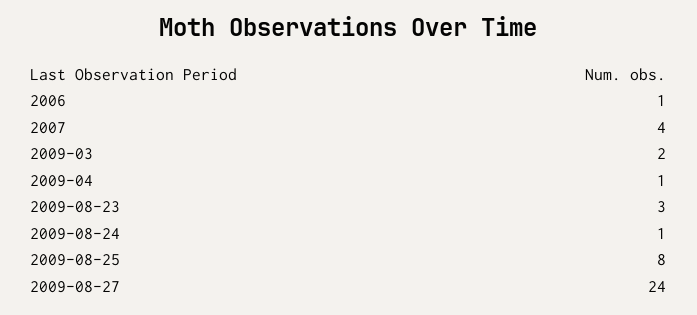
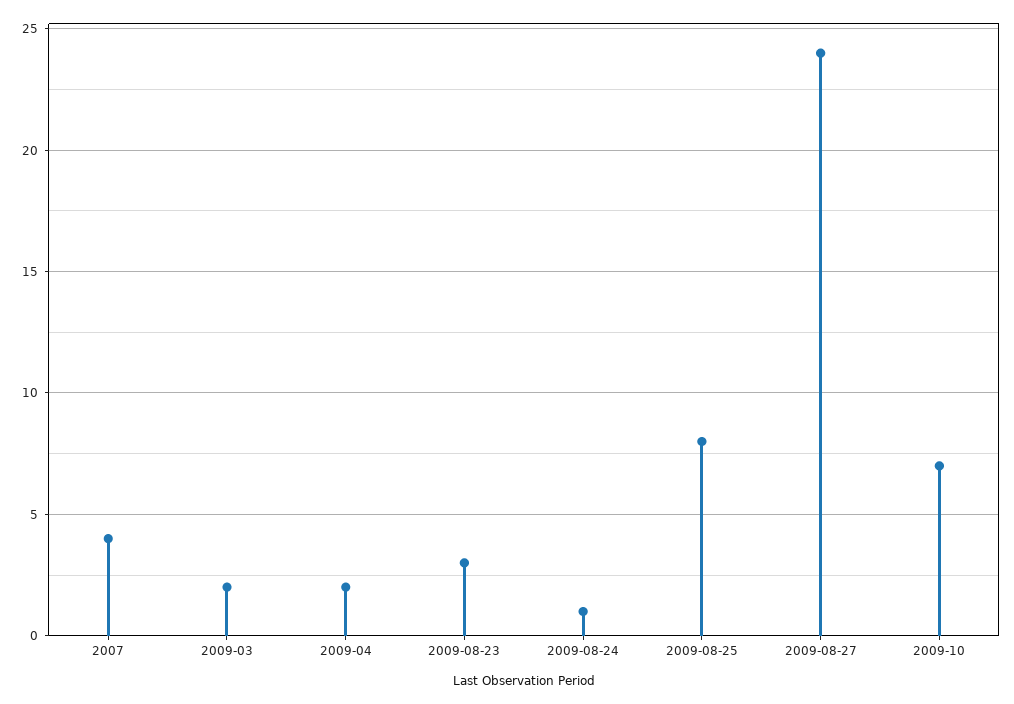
2006: 1 -> none
2009-04: 1 -> 2
2009-10: none -> 7

